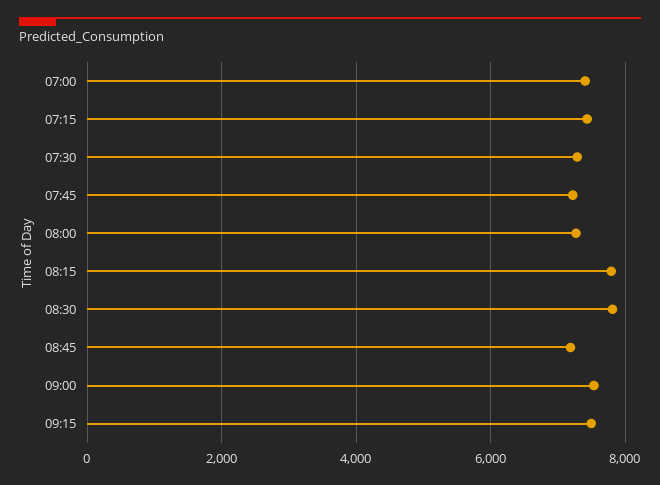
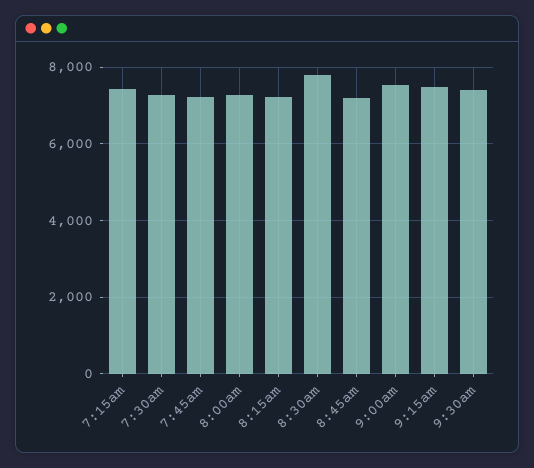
07:00: 7400 -> none
08:15: 7800 -> 7200
9:30am: none -> 7400

